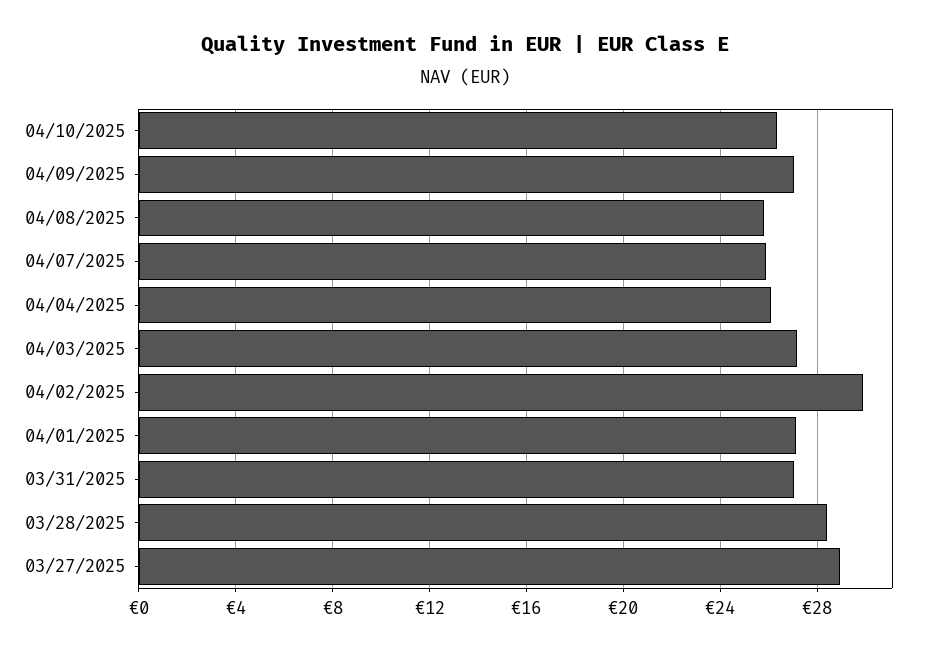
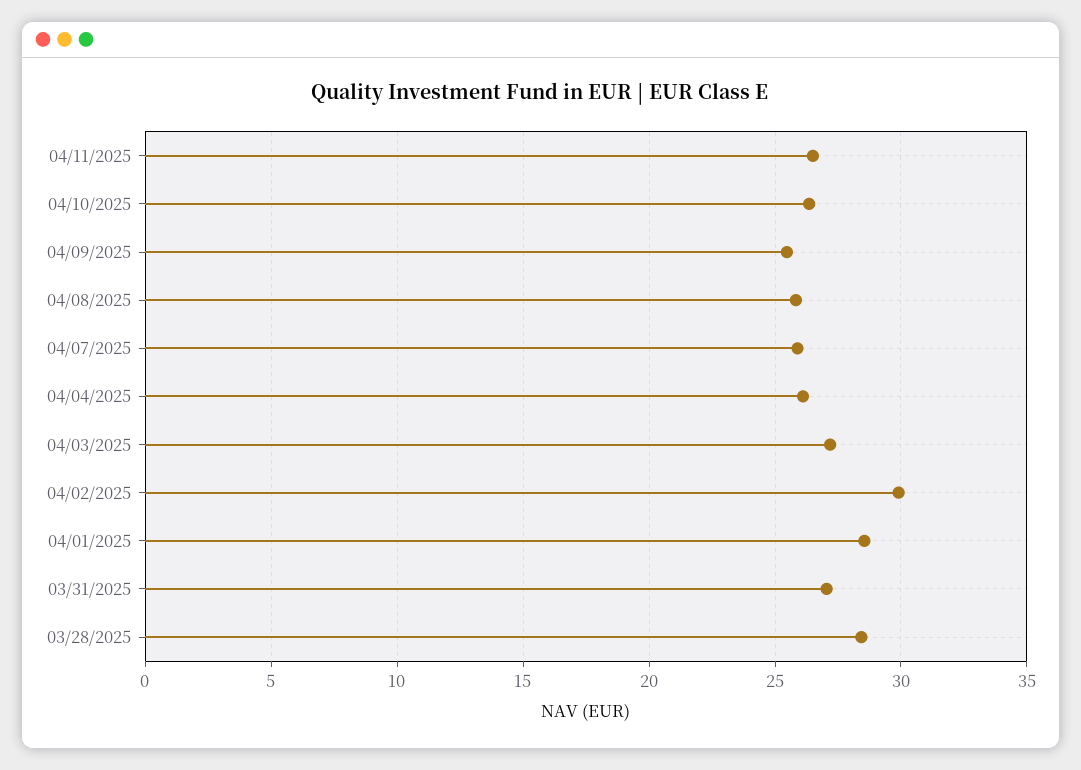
04/09/2025: 27 -> 25.5
04/01/2025: 27 -> 28.5
03/27/2025: 29 -> none
04/11/2025: none -> 26.5

